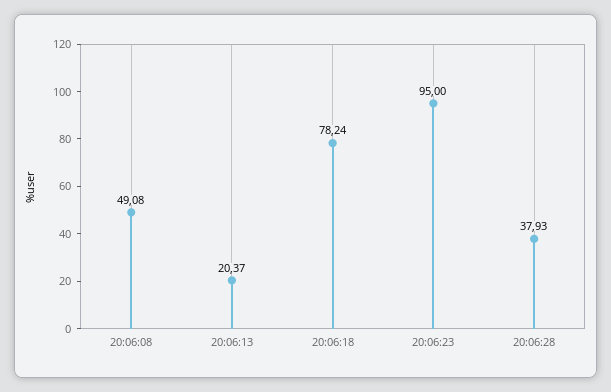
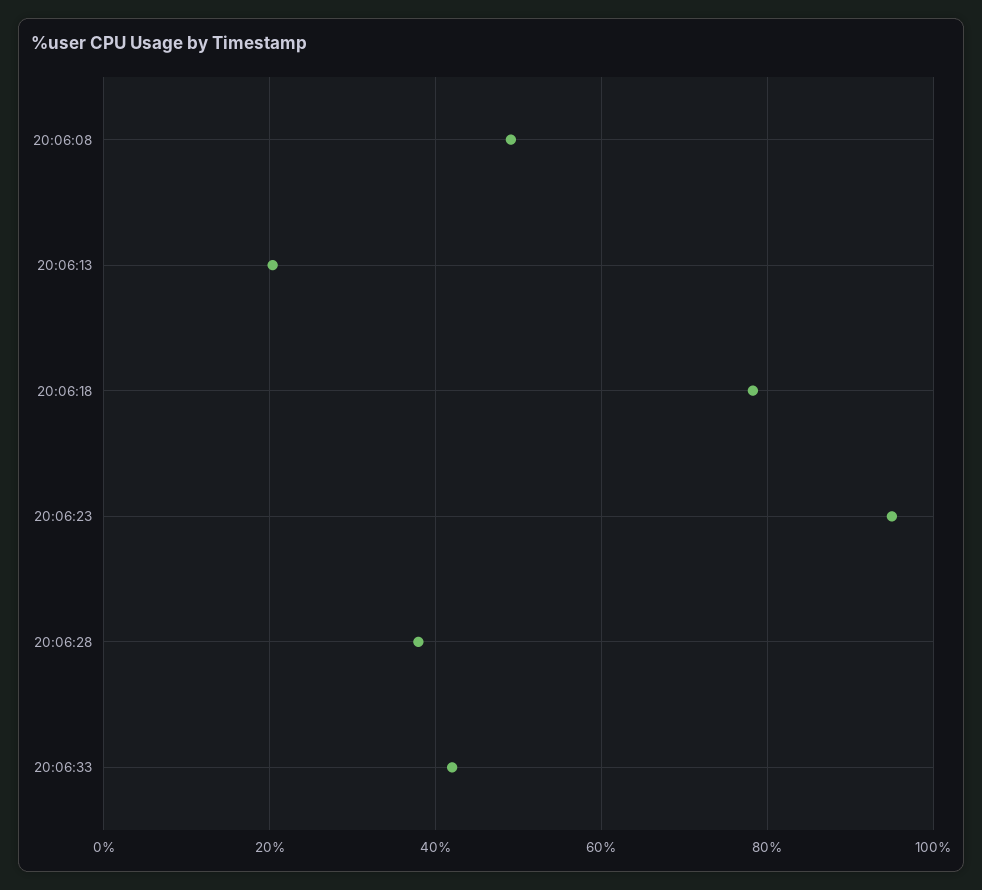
20:06:33: none -> 42

